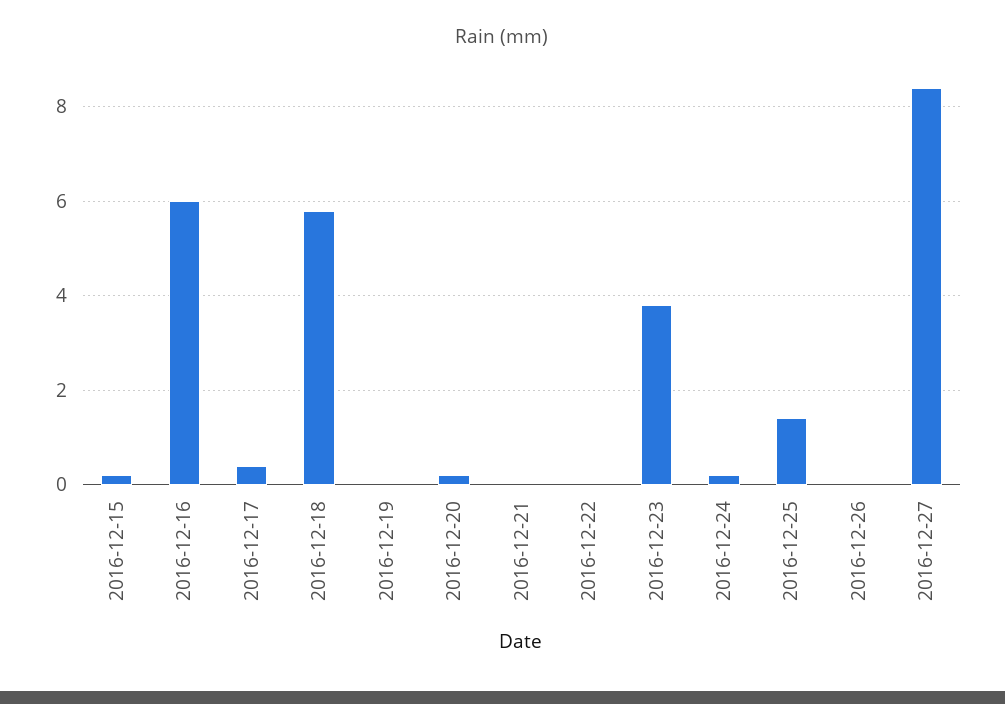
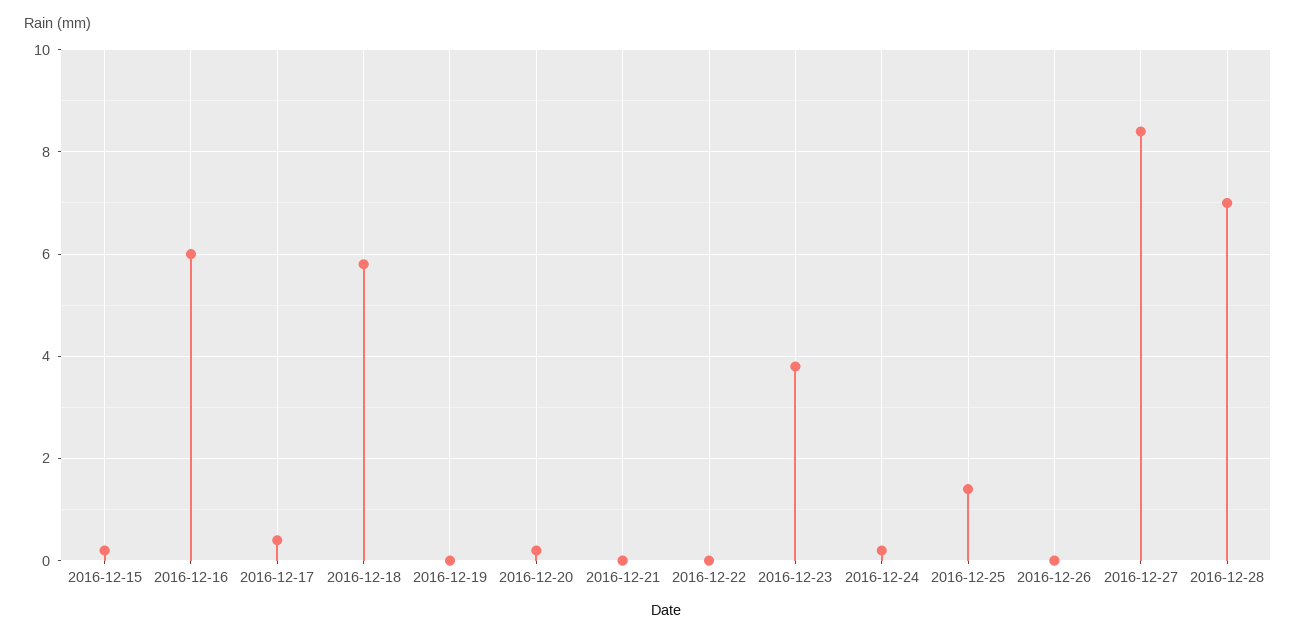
2016-12-28: none -> 7

